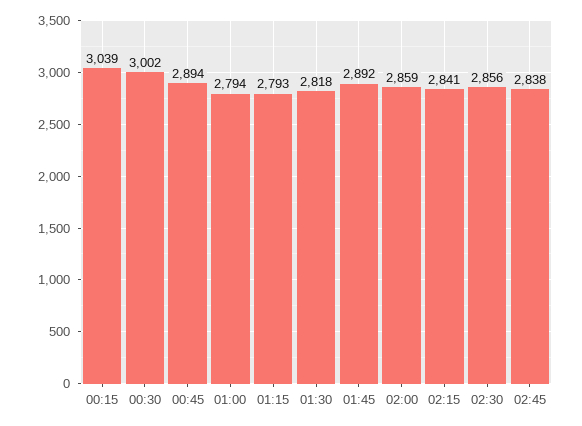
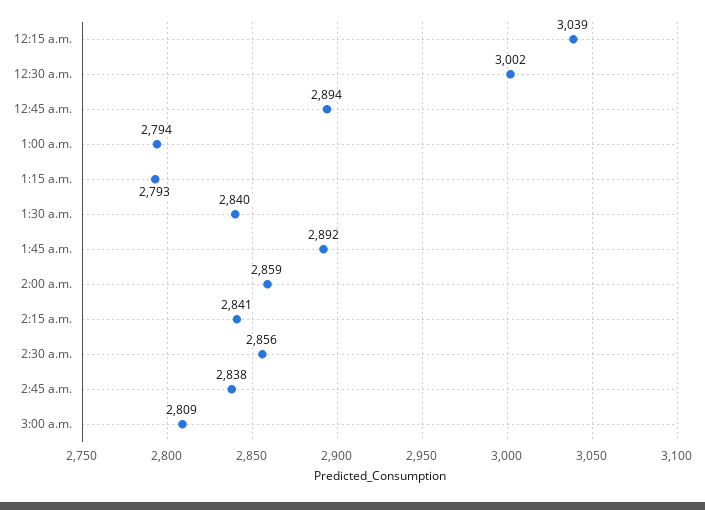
01:30: 2818 -> 2840
3:00 a.m.: none -> 2809

